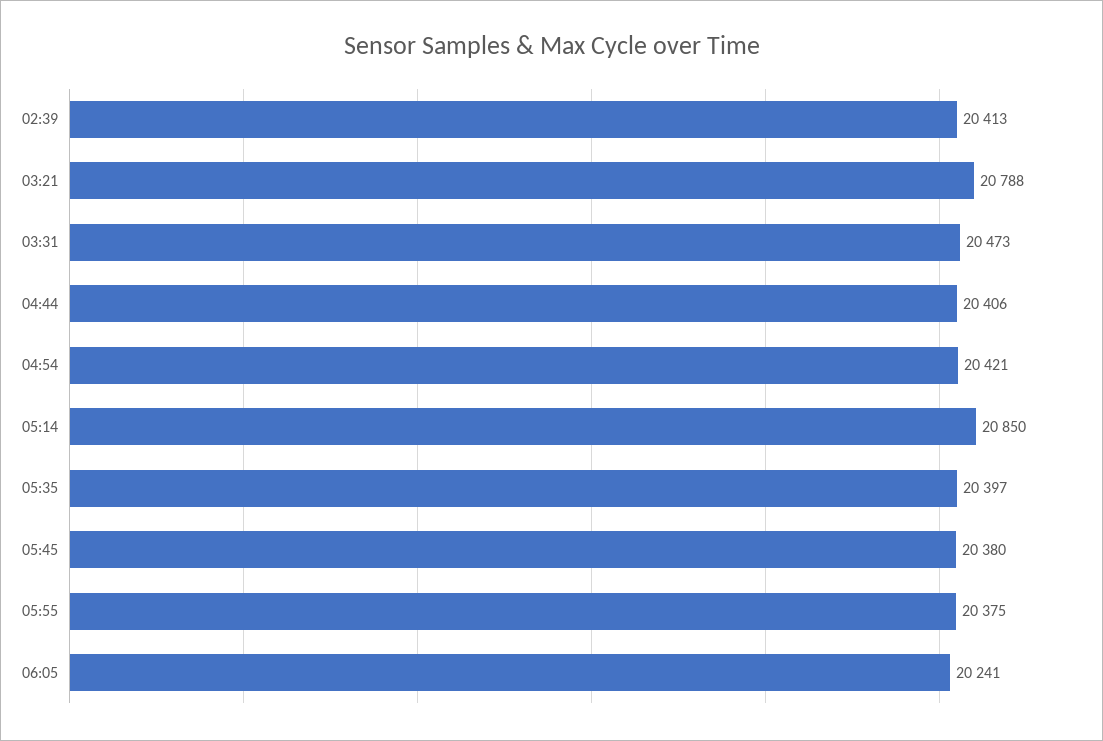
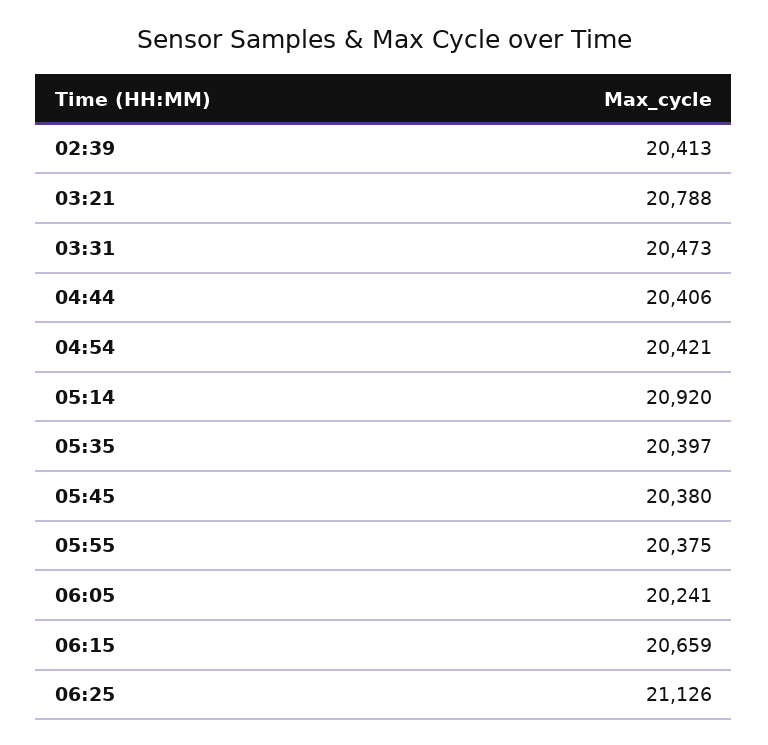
05:14: 20850 -> 20920
06:15: none -> 20659
06:25: none -> 21126

